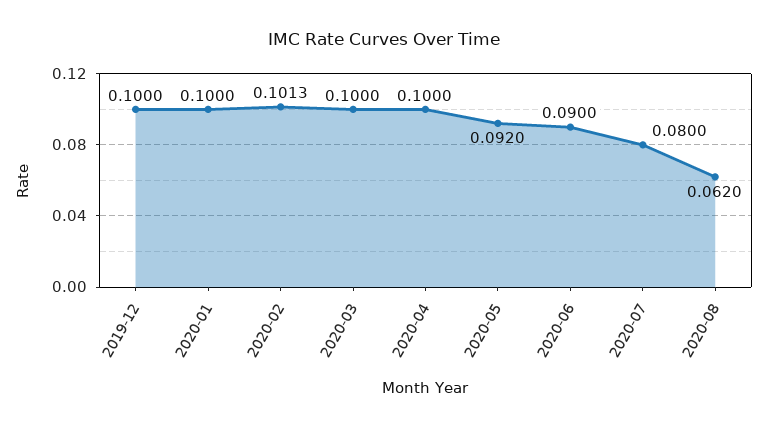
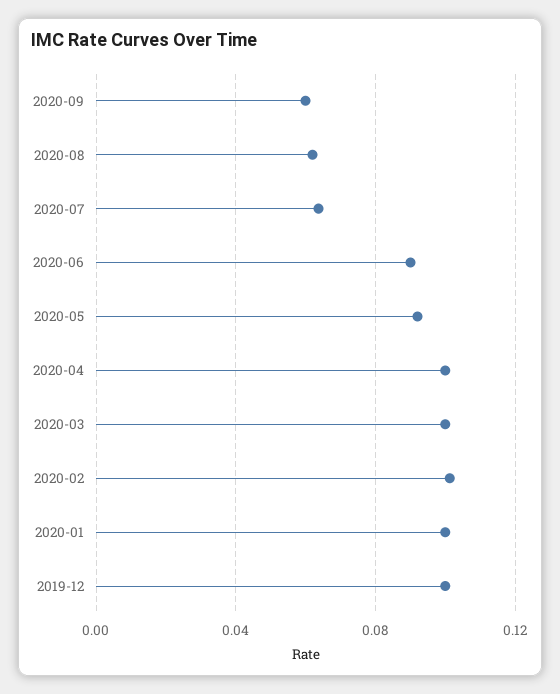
2020-07: 0.08 -> 0.065
2020-09: none -> 0.06

